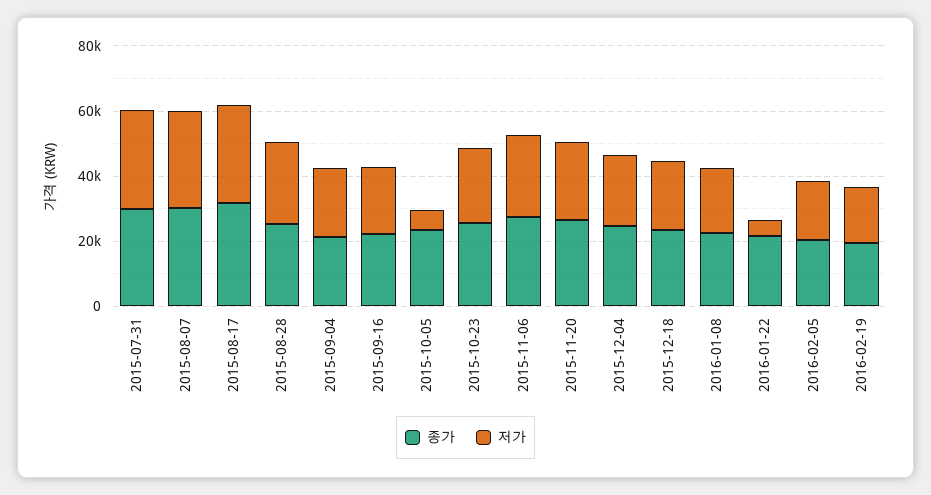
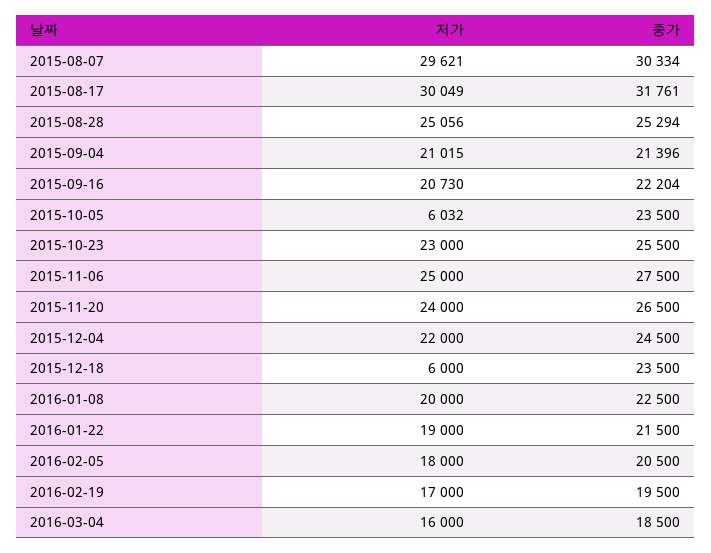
종가, 2015-07-31: 30000 -> none
저가, 2015-07-31: 30000 -> none
저가, 2015-12-18: 20000 -> 6000
저가, 2016-01-22: 5000 -> 19000
저가, 2016-03-04: none -> 16000
종가, 2016-03-04: none -> 18500

